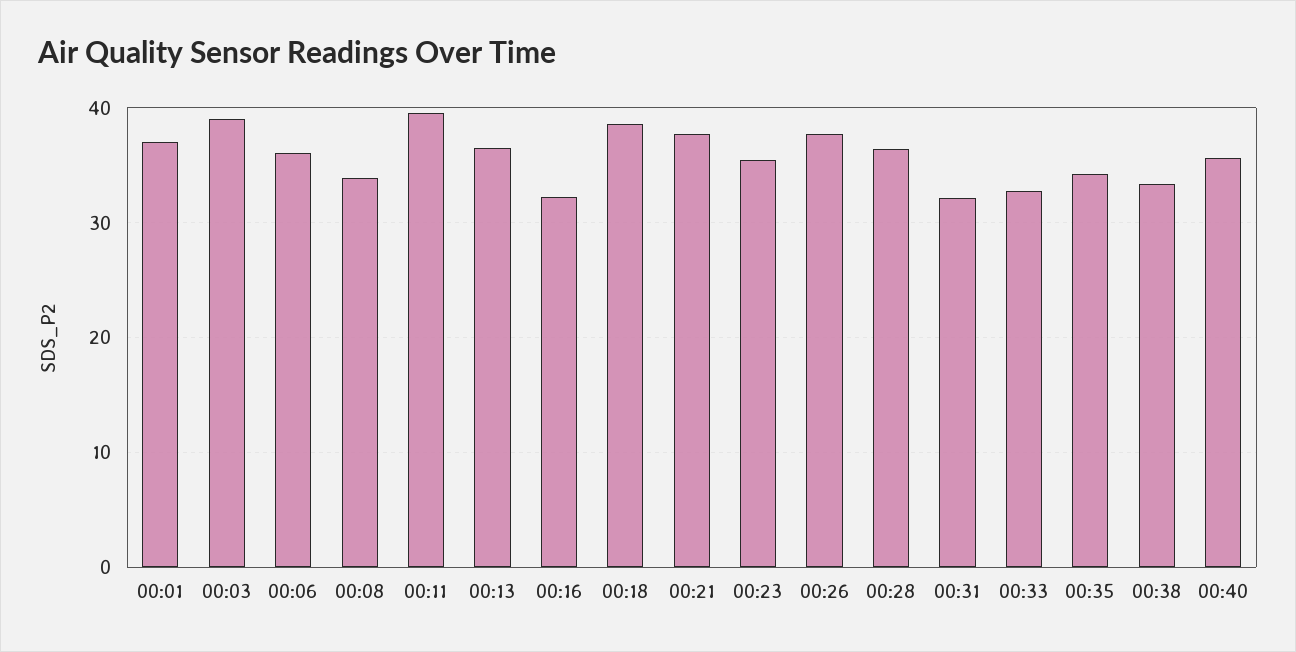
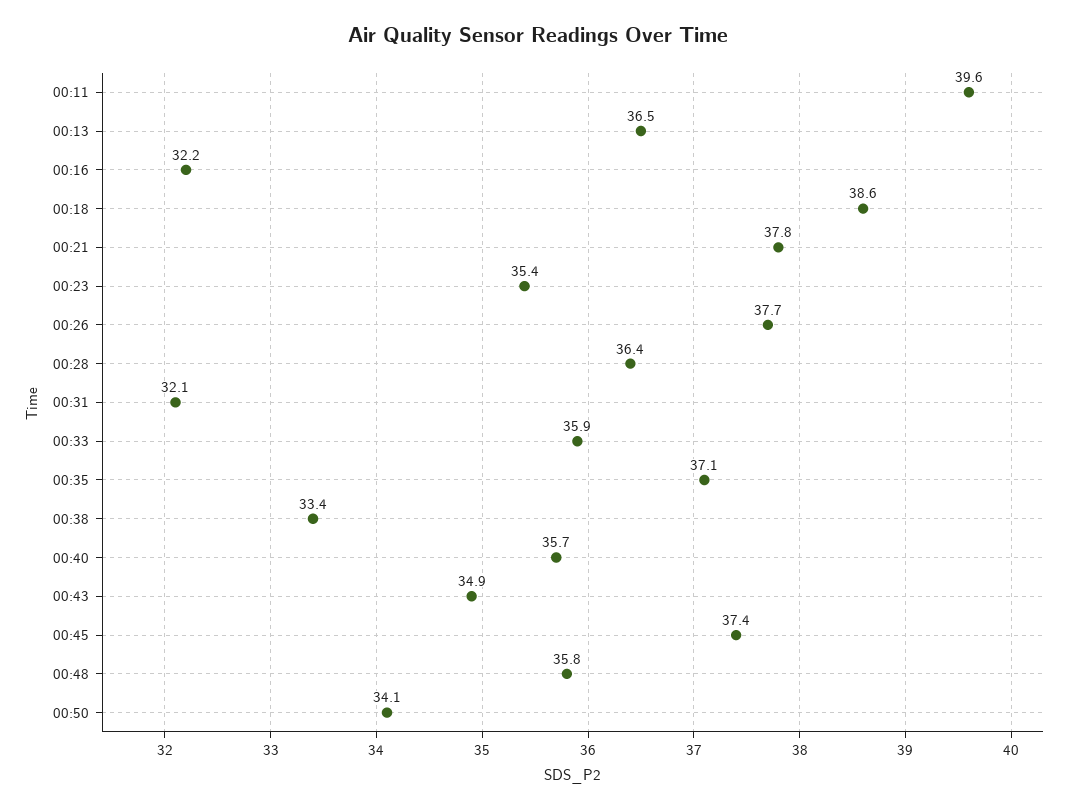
00:01: 37 -> none
00:03: 39 -> none
00:06: 36 -> none
00:08: 34 -> none
00:33: 33 -> 35.9
00:35: 34 -> 37.1
00:43: none -> 34.9
00:45: none -> 37.4
00:48: none -> 35.8
00:50: none -> 34.1

